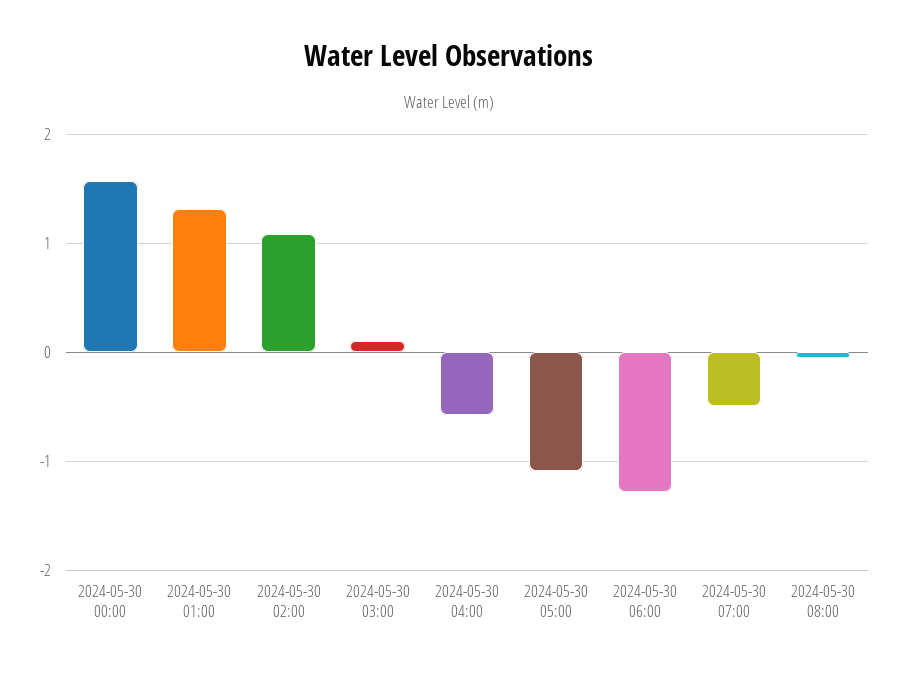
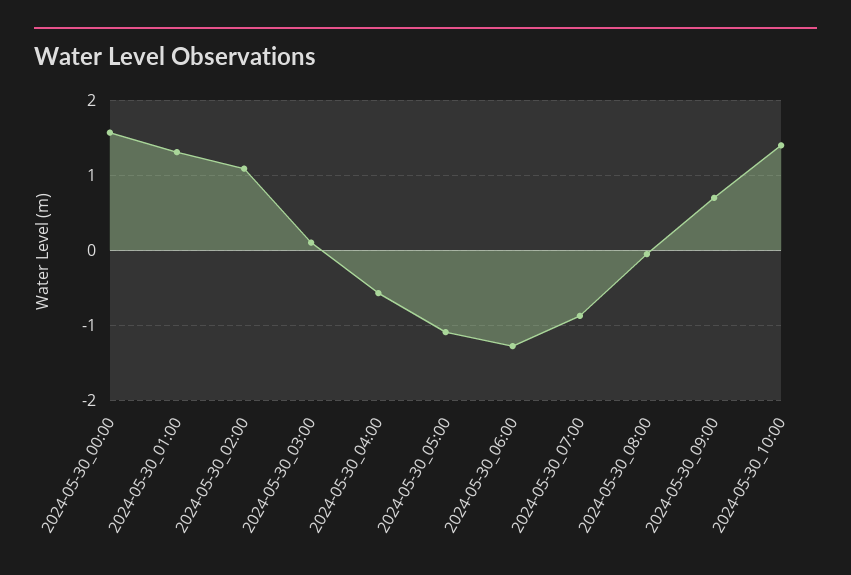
2024-05-30 07:00: -0.5 -> -0.9
2024-05-30_09:00: none -> 0.7
2024-05-30_10:00: none -> 1.4

